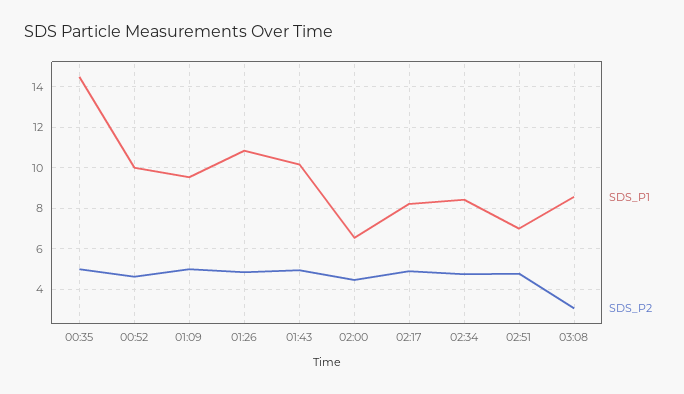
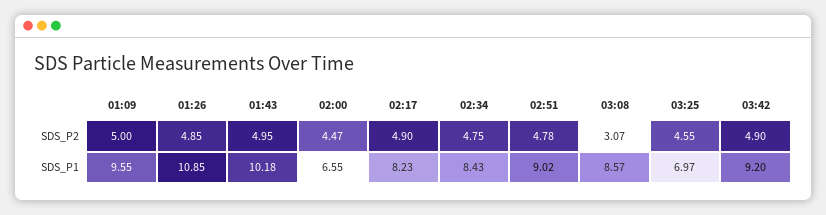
SDS_P1, 00:35: 14.5 -> none
SDS_P2, 00:35: 5 -> none
SDS_P1, 00:52: 10 -> none
SDS_P2, 00:52: 4.5 -> none
SDS_P1, 02:51: 7 -> 9.02
SDS_P2, 03:25: none -> 4.55
SDS_P2, 03:42: none -> 4.9
SDS_P1, 03:25: none -> 6.97
SDS_P1, 03:42: none -> 9.2

